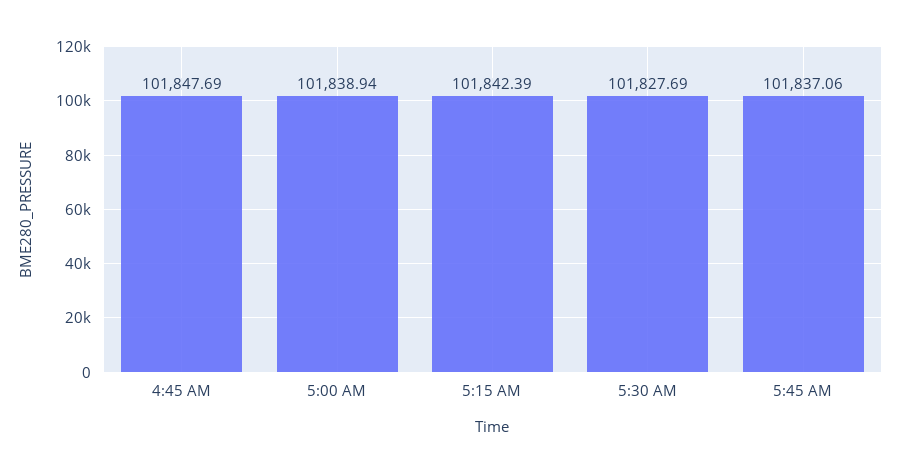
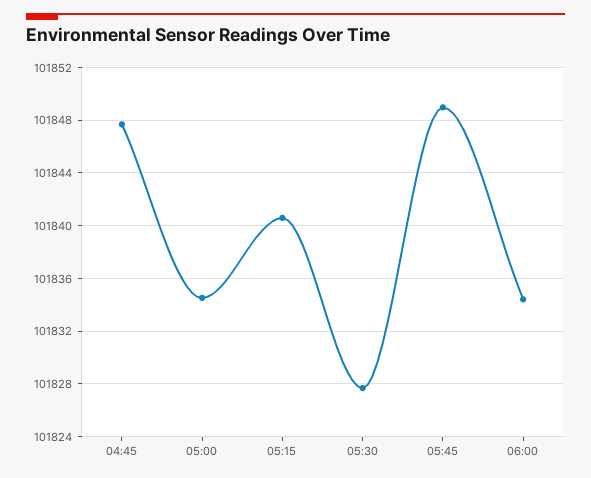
5:00 AM: 101838.94 -> 101834.5
5:15 AM: 101842.39 -> 101840.5
5:45 AM: 101837.06 -> 101849
06:00: none -> 101834.5

